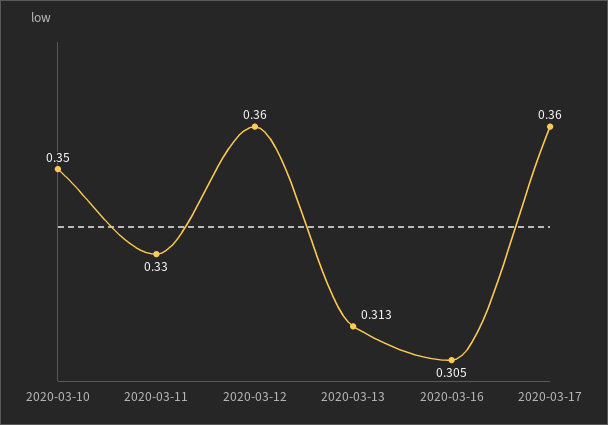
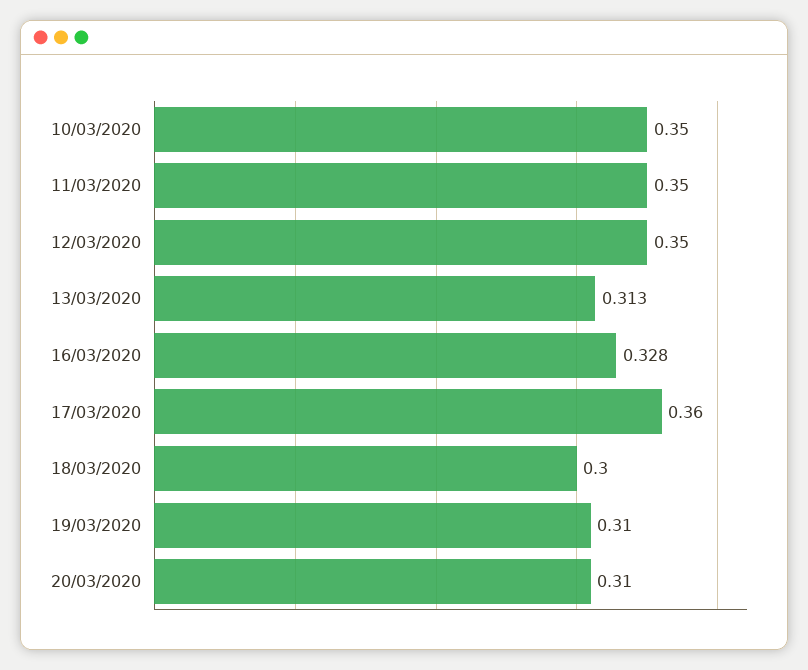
2020-03-11: 0.33 -> 0.35
2020-03-12: 0.36 -> 0.35
2020-03-16: 0.305 -> 0.328
18/03/2020: none -> 0.3
19/03/2020: none -> 0.31
20/03/2020: none -> 0.31

